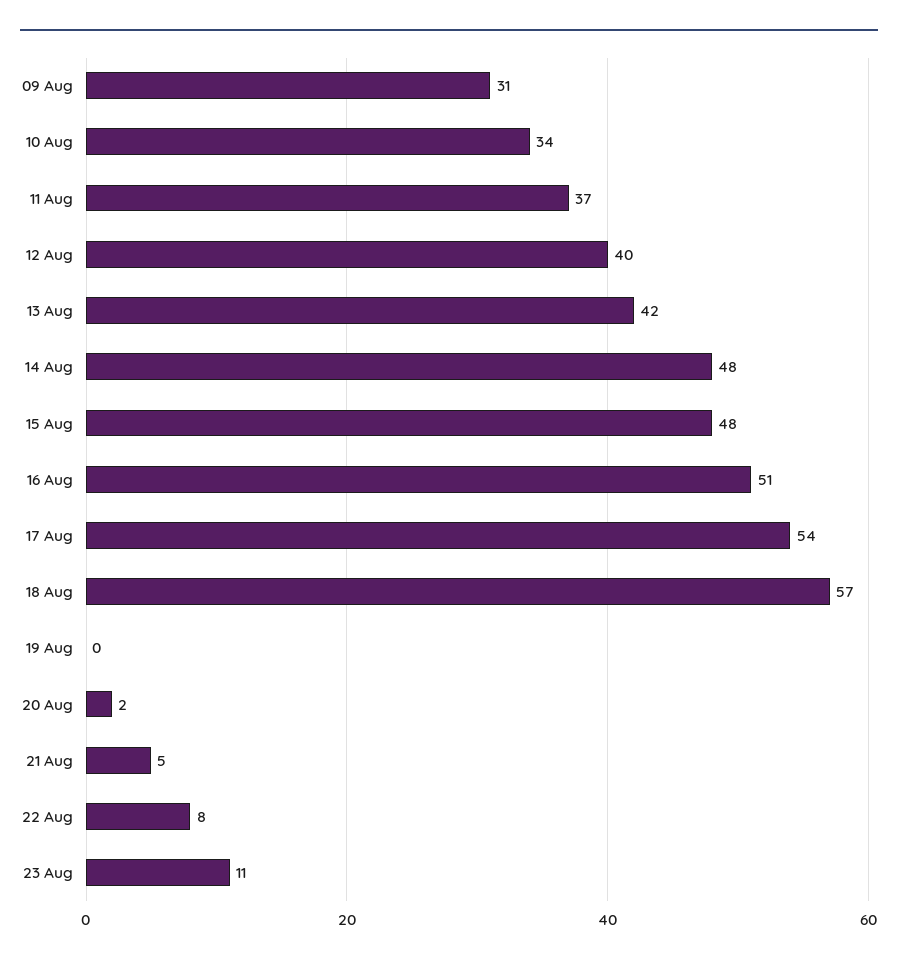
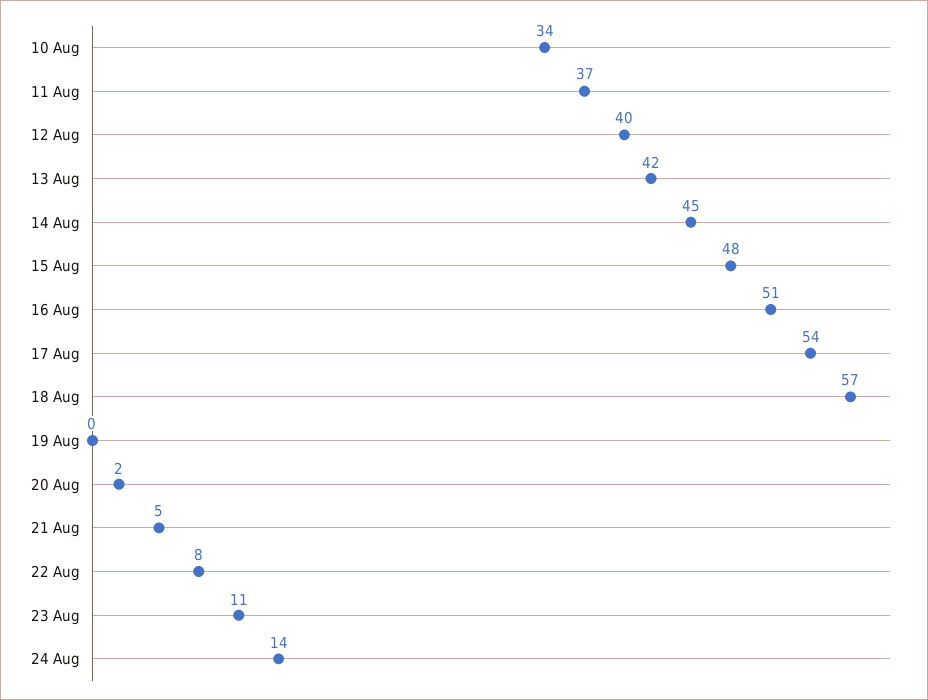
09 Aug: 31 -> none
14 Aug: 48 -> 45
24 Aug: none -> 14

